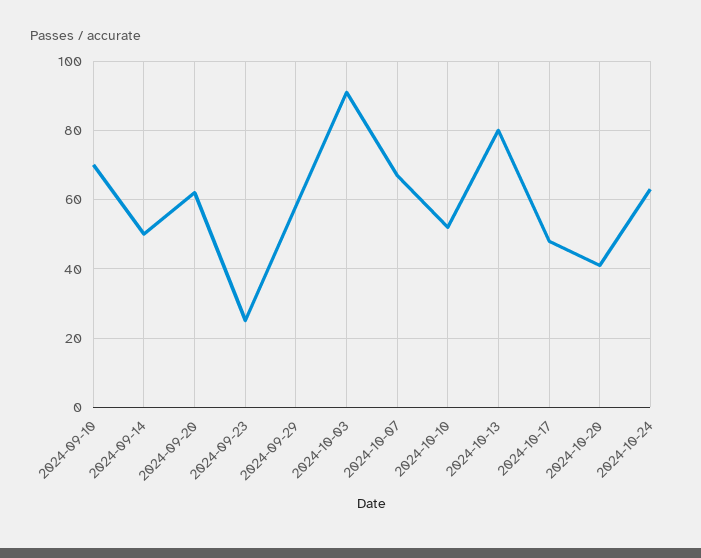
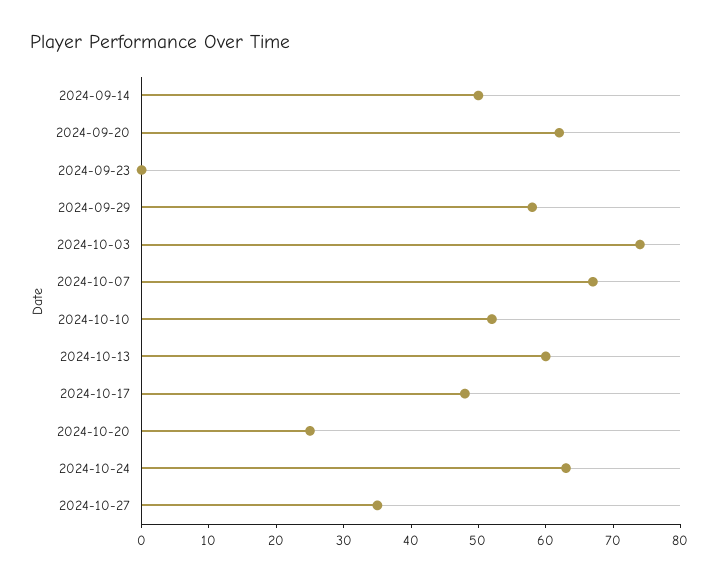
2024-09-10: 70 -> none
2024-09-23: 25 -> 0
2024-10-03: 90 -> 75
2024-10-13: 80 -> 60
2024-10-20: 40 -> 25
2024-10-27: none -> 35

